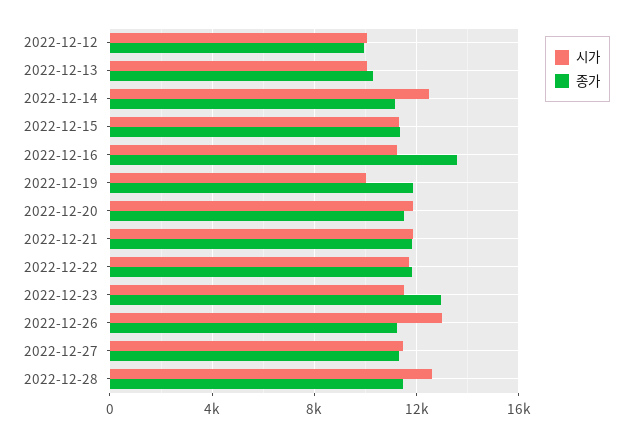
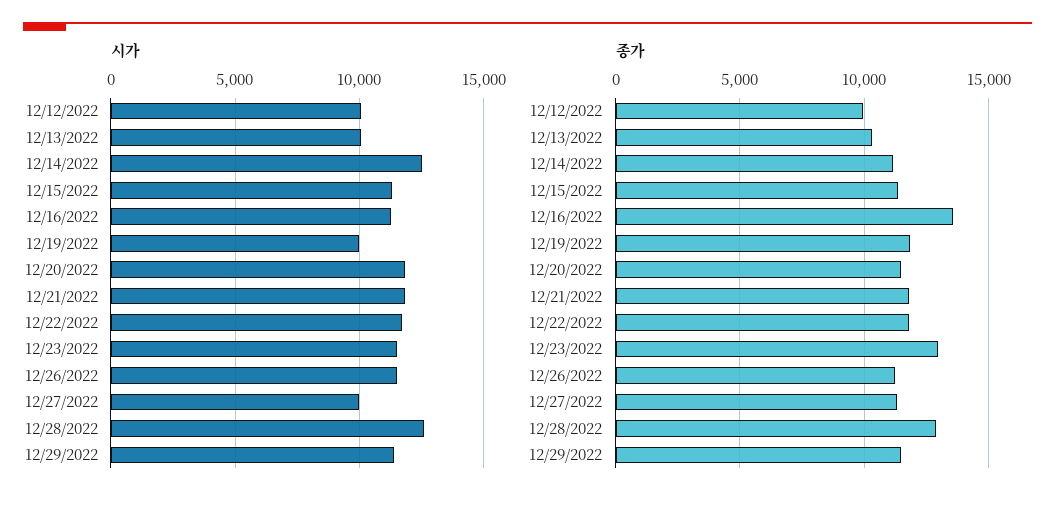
시가, 2022-12-26: 13000 -> 11500
시가, 2022-12-27: 11500 -> 10000
종가, 2022-12-28: 11500 -> 13000
시가, 12/29/2022: none -> 11500
종가, 12/29/2022: none -> 11500

